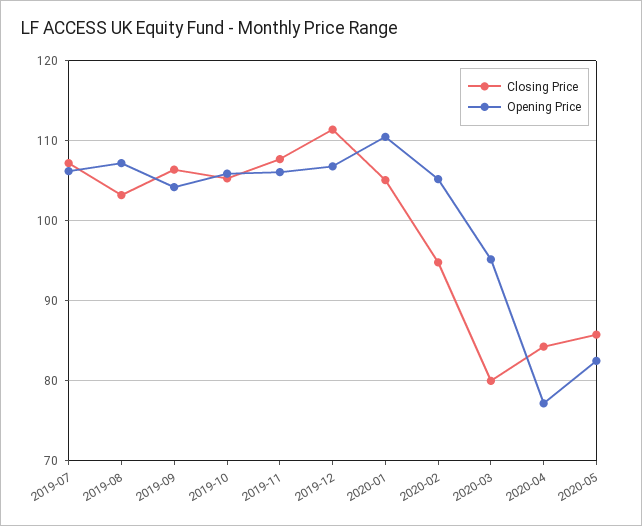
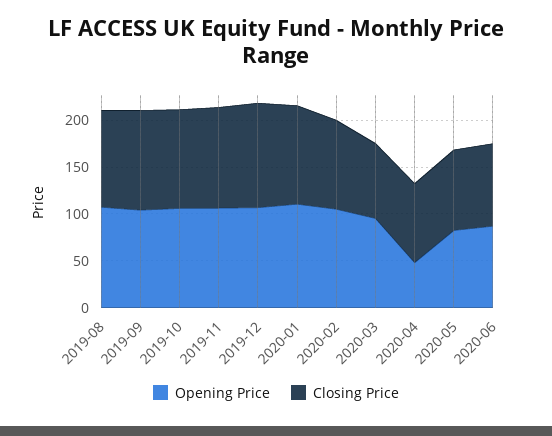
Closing Price, 2019-07: 107 -> none
Opening Price, 2019-07: 106 -> none
Opening Price, 2020-04: 77 -> 50
Opening Price, 2020-06: none -> 90
Closing Price, 2020-06: none -> 90

